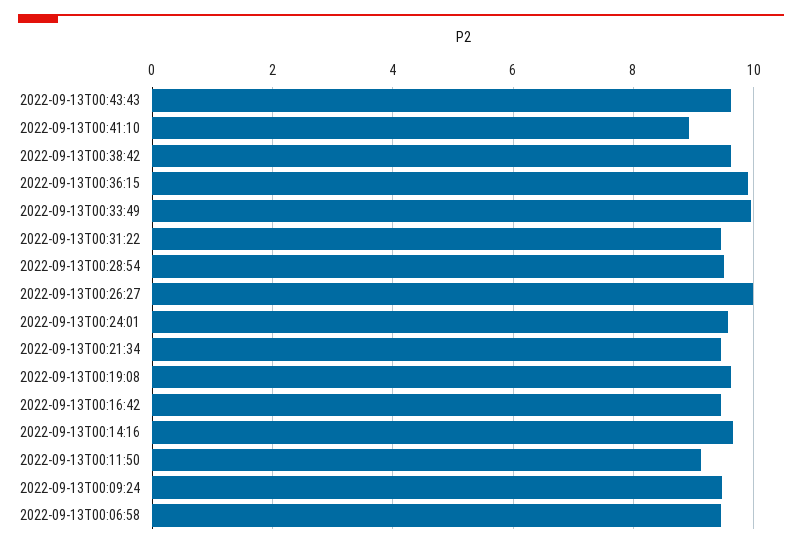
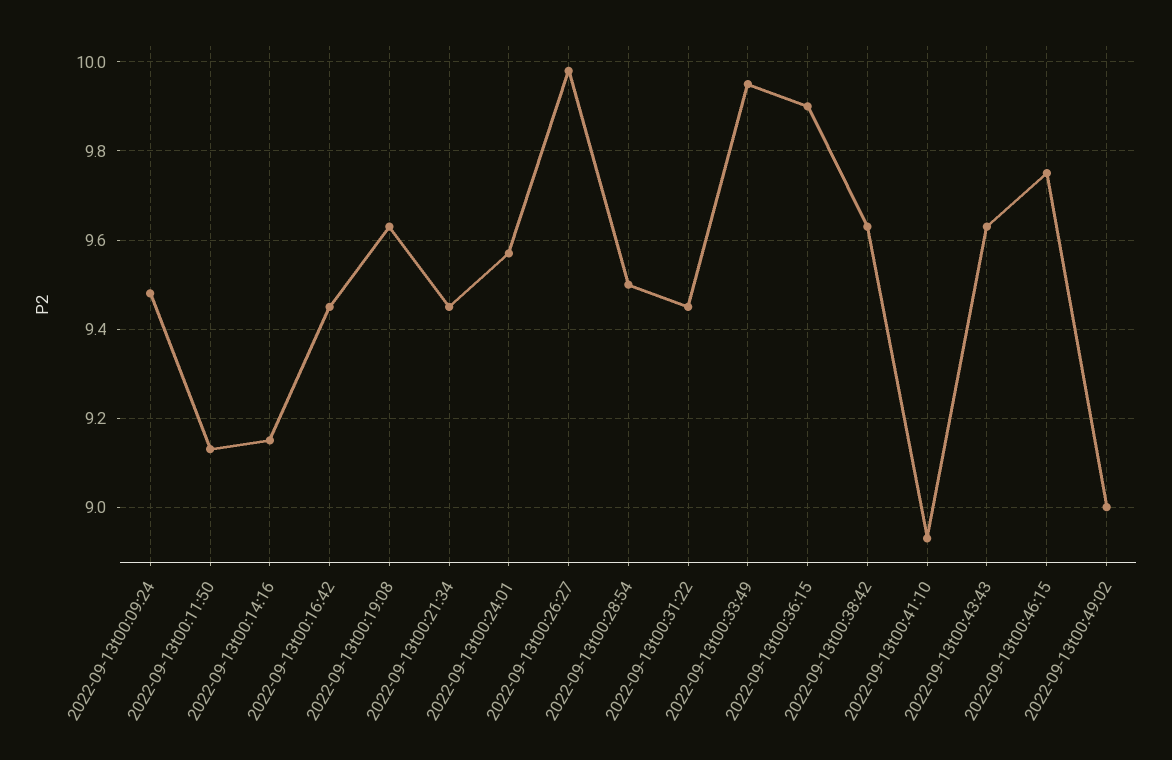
2022-09-13T00:14:16: 9.6 -> 9.15
2022-09-13T00:06:58: 9.4 -> none
2022-09-13t00:46:15: none -> 9.75
2022-09-13t00:49:02: none -> 9

